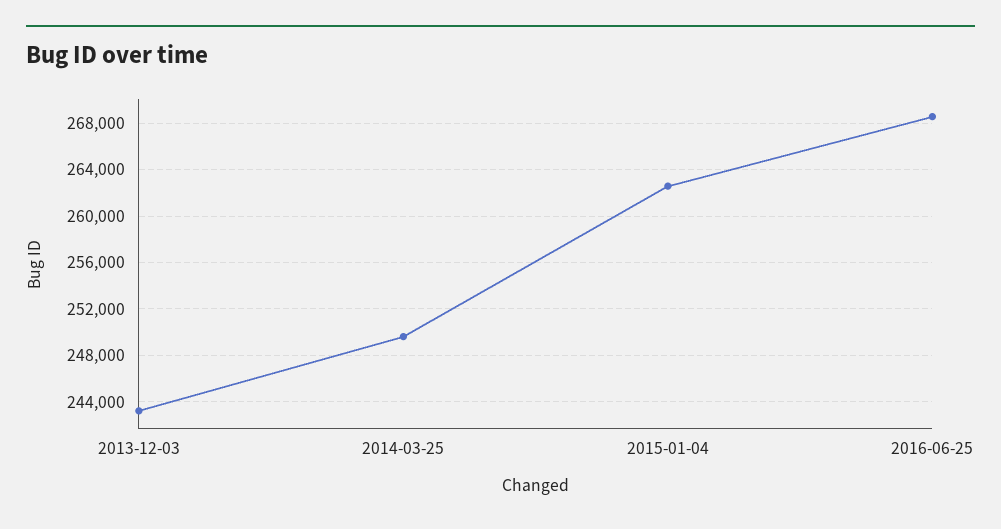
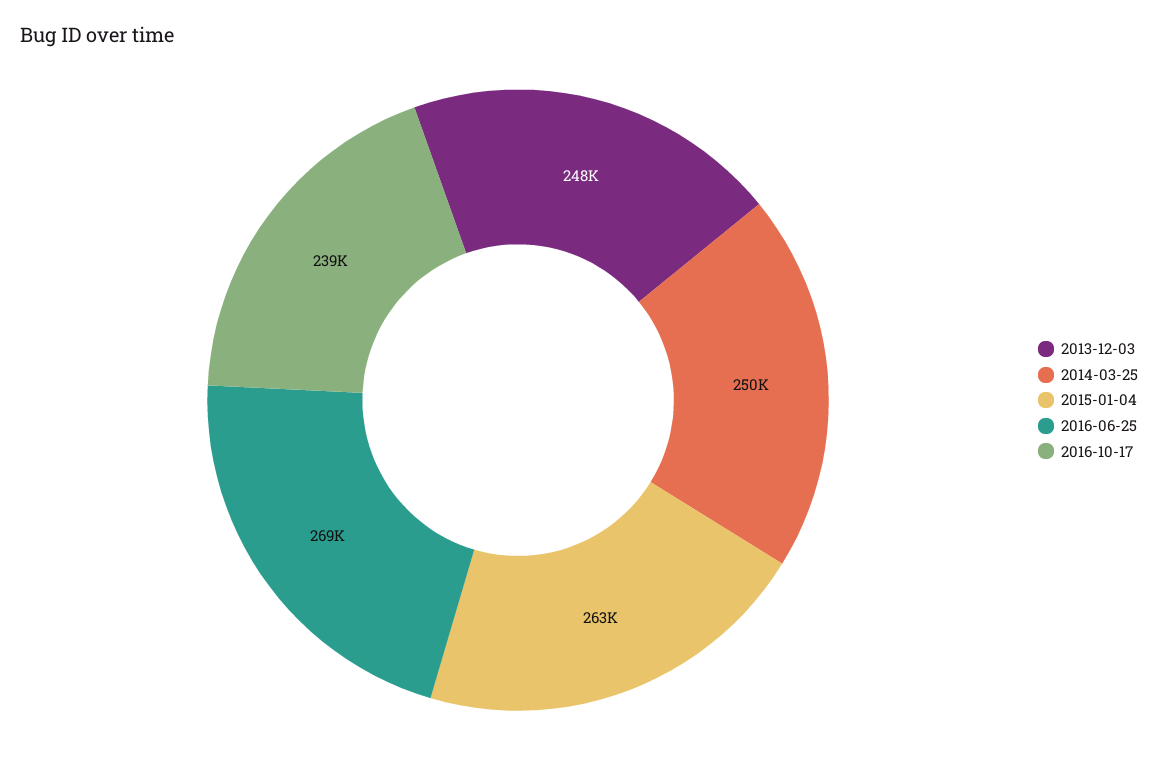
2013-12-03: 243000 -> 248000
2016-10-17: none -> 239000

